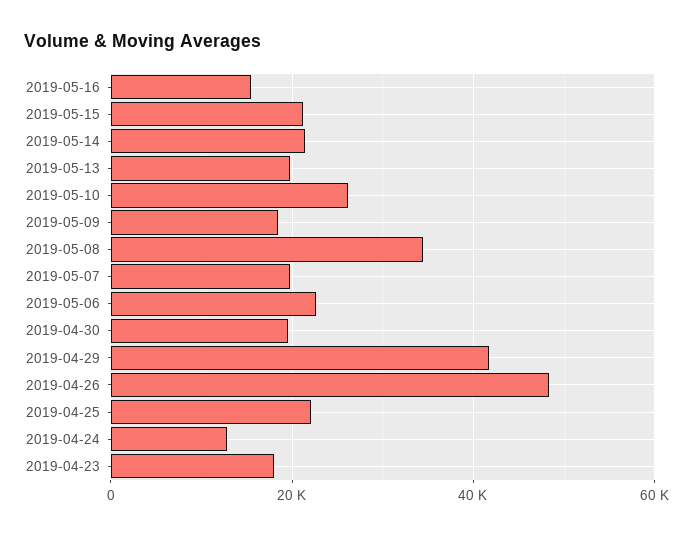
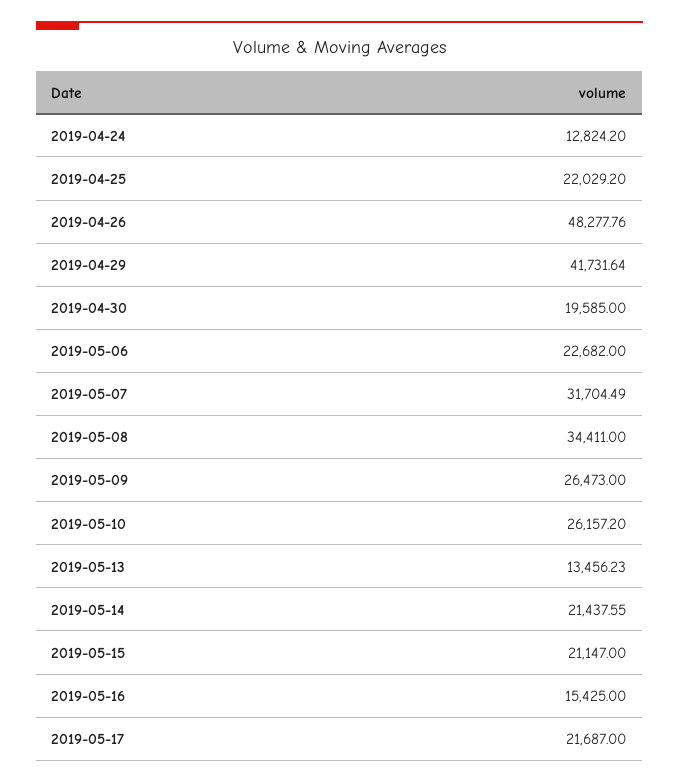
2019-05-13: 20000 -> 13456.23
2019-05-09: 18000 -> 26473
2019-05-07: 20000 -> 31704.49
2019-04-23: 18000 -> none
2019-05-17: none -> 21687

